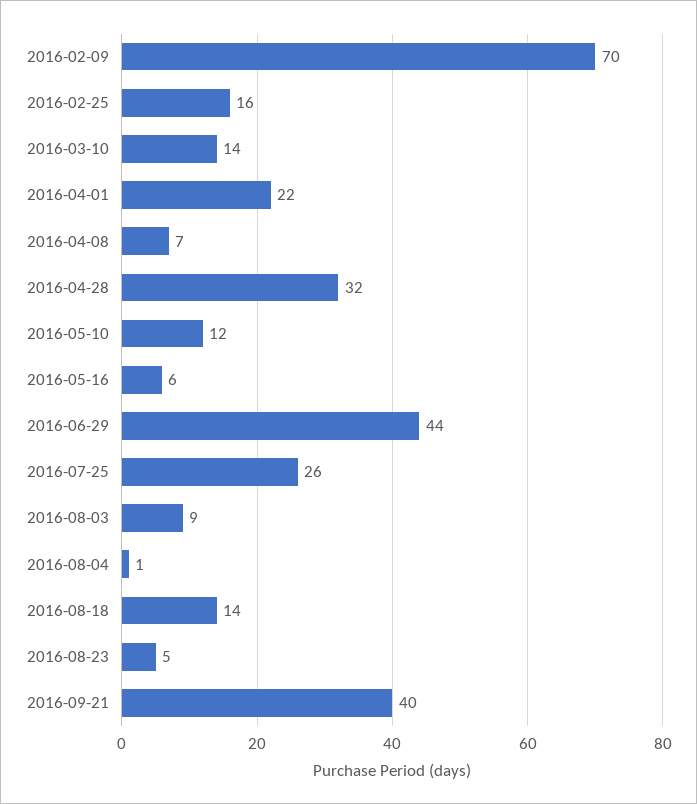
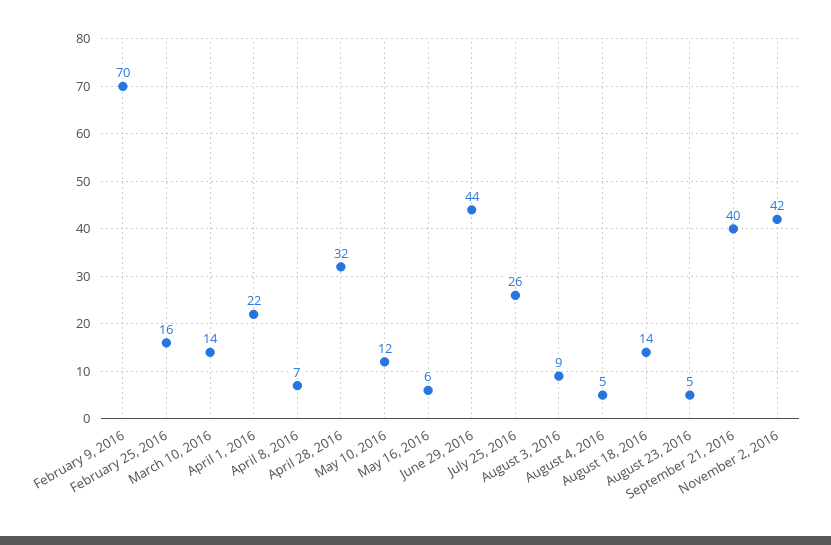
2016-08-04: 1 -> 5
November 2, 2016: none -> 42

